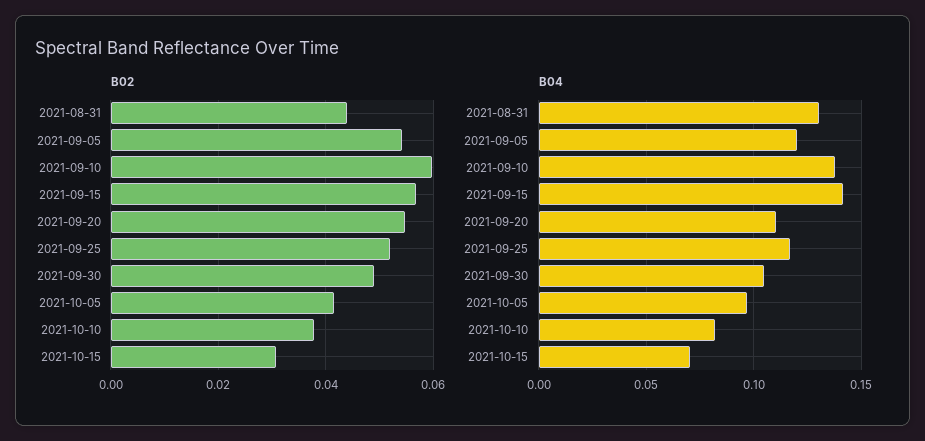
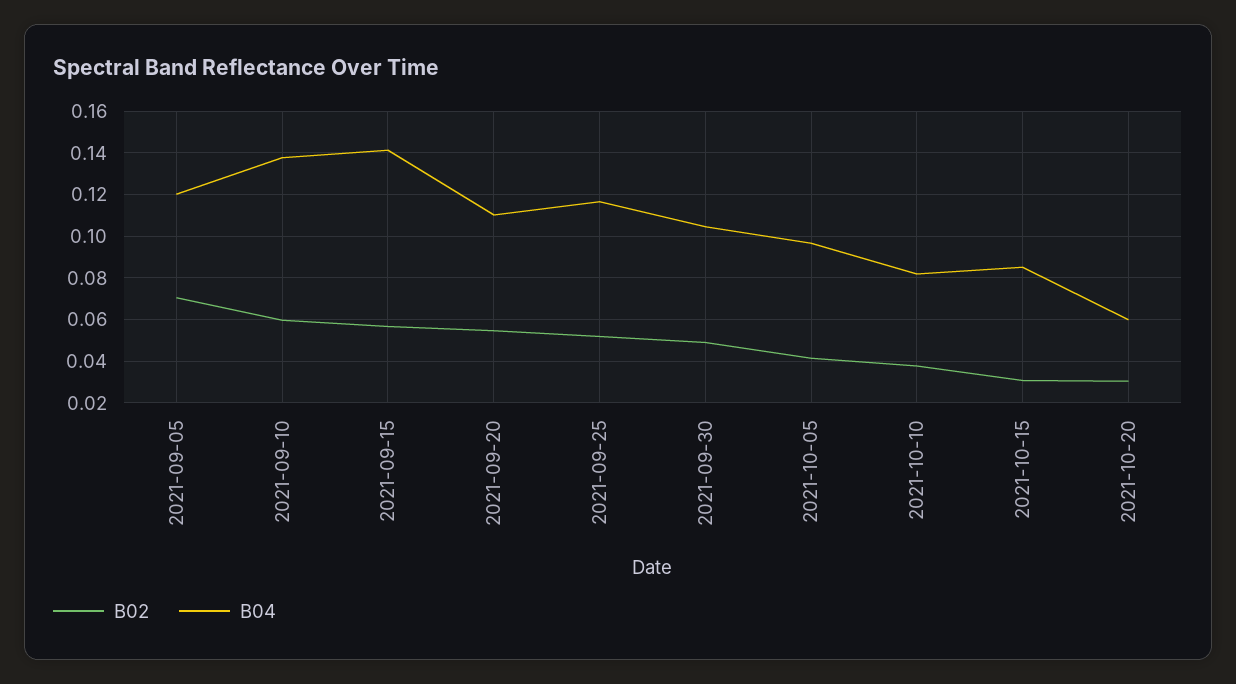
B02, 2021-08-31: 0.044 -> none
B02, 2021-09-05: 0.054 -> 0.07
B04, 2021-08-31: 0.13 -> none
B04, 2021-10-15: 0.07 -> 0.085
B02, 2021-10-20: none -> 0.03
B04, 2021-10-20: none -> 0.06

